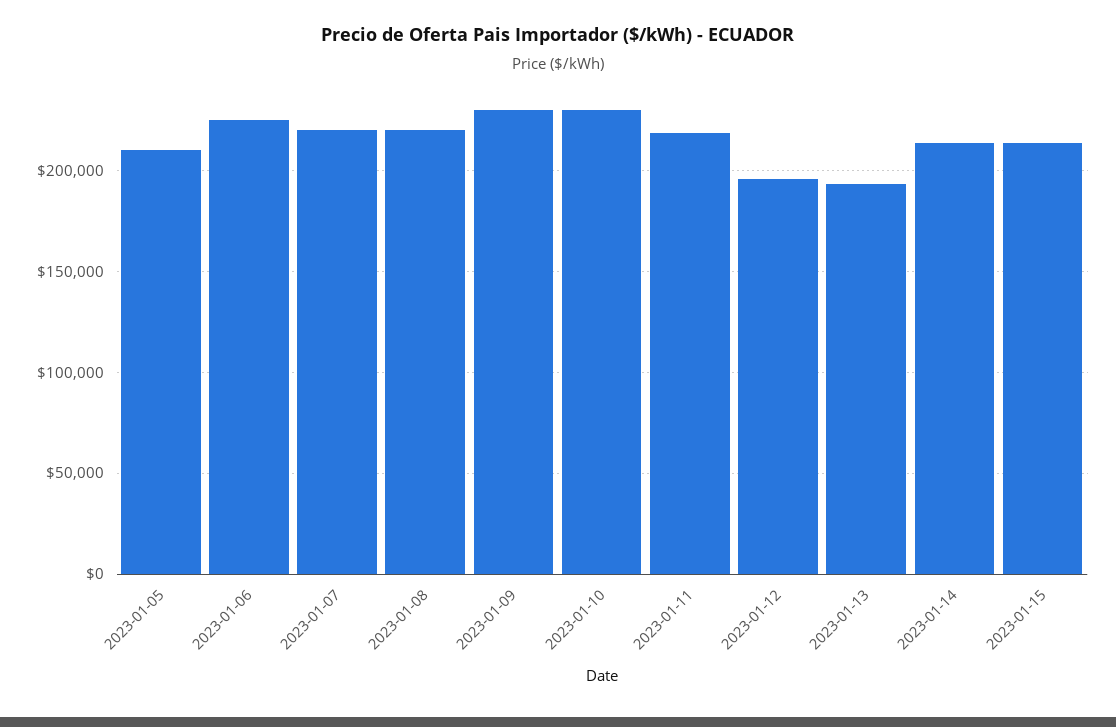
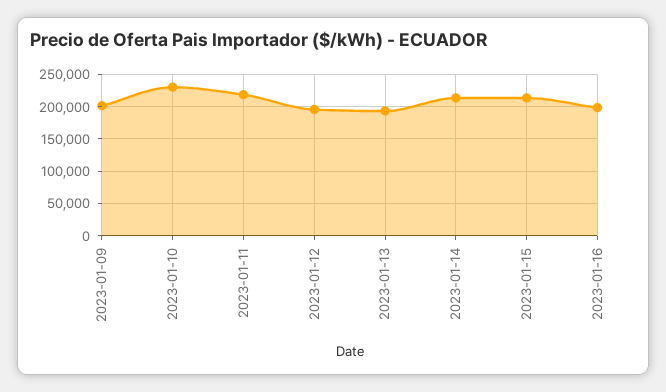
2023-01-05: 210000 -> none
2023-01-06: 225000 -> none
2023-01-07: 220000 -> none
2023-01-08: 220000 -> none
2023-01-09: 230000 -> 200000
2023-01-16: none -> 200000

